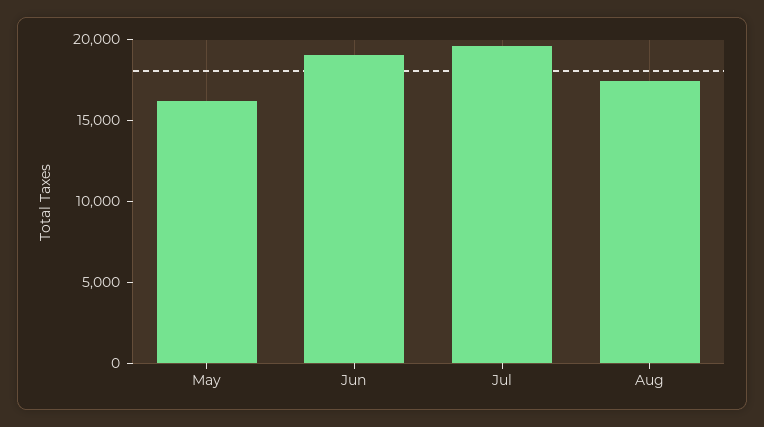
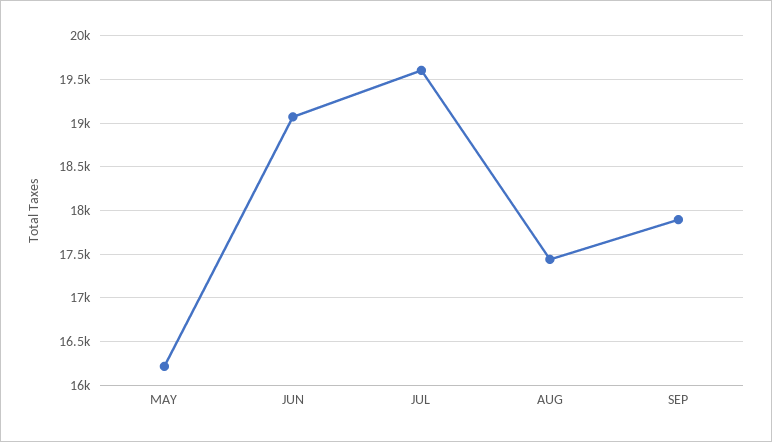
SEP: none -> 17900

